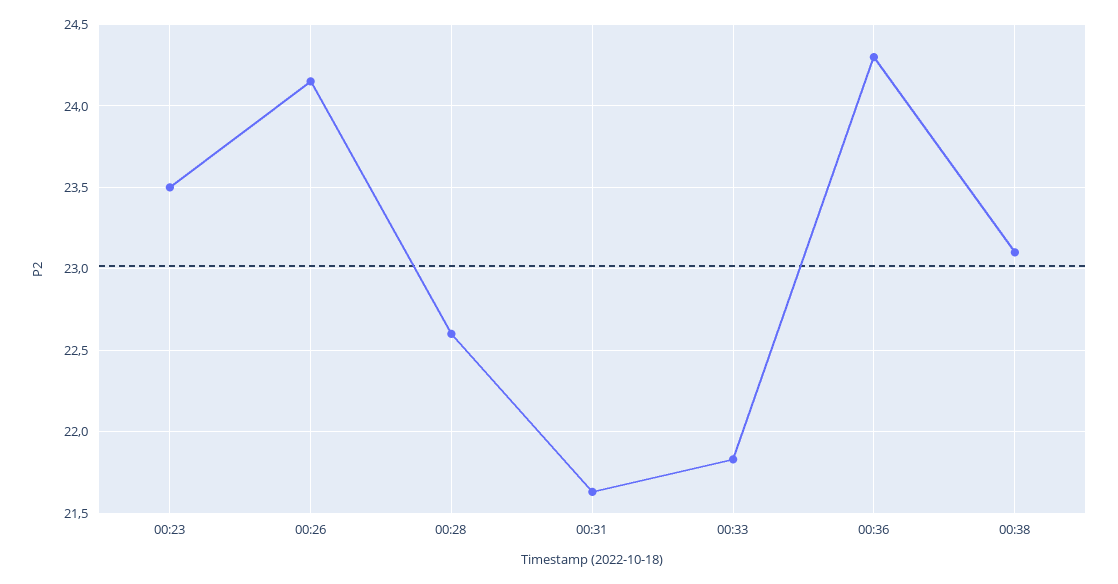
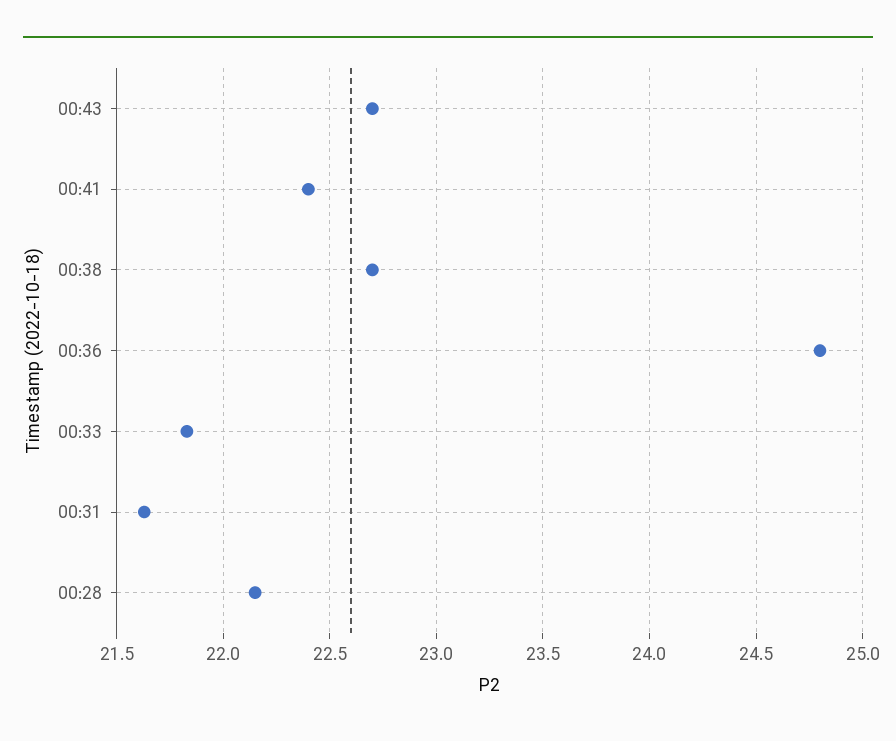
00:23: 23.5 -> none
00:26: 24.15 -> none
00:28: 22.6 -> 22.15
00:36: 24.3 -> 24.8
00:38: 23.1 -> 22.7
00:43: none -> 22.7
00:41: none -> 22.4

